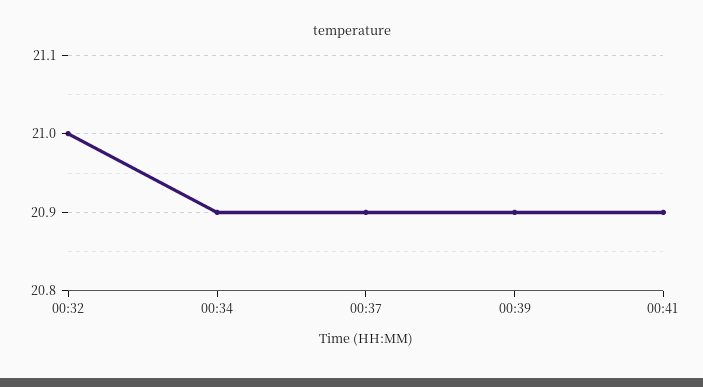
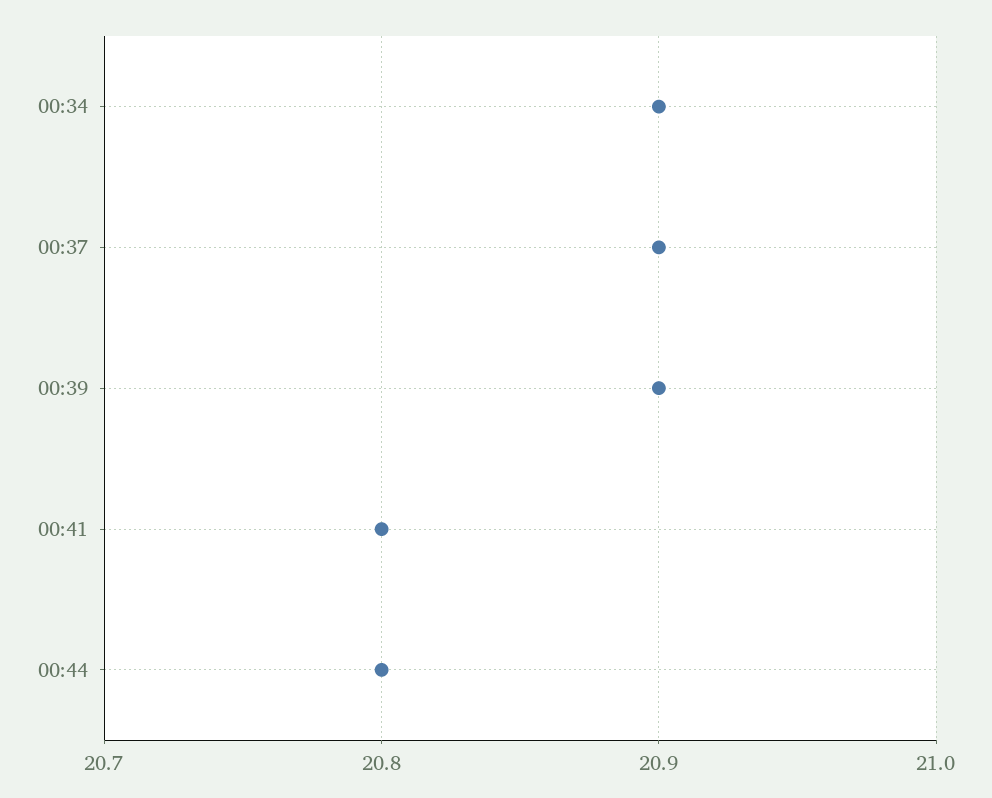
00:32: 21 -> none
00:41: 20.9 -> 20.8
00:44: none -> 20.8

